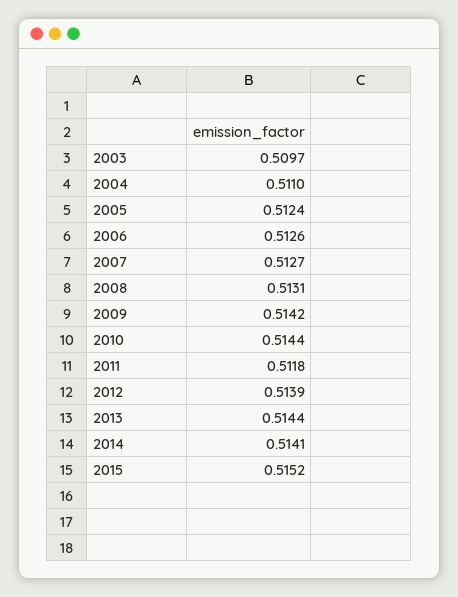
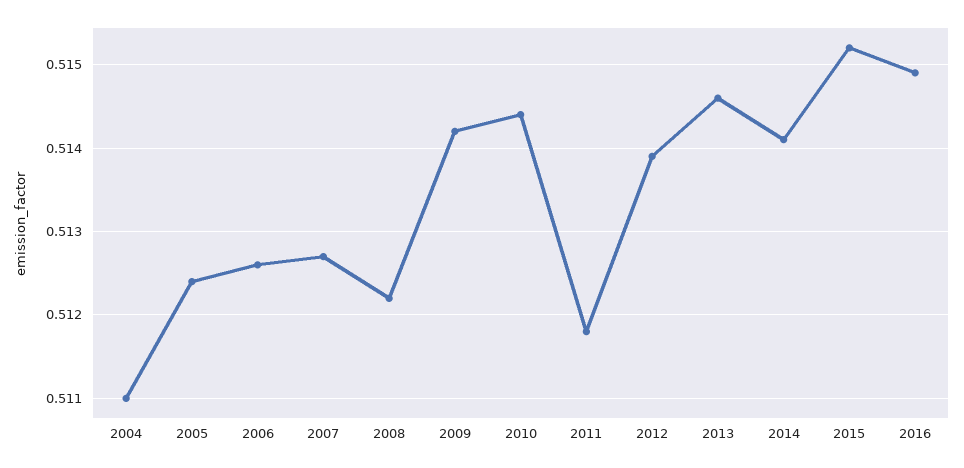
2003: 0.5097 -> none
2008: 0.5131 -> 0.5122
2013: 0.5144 -> 0.5146
2016: none -> 0.5149

